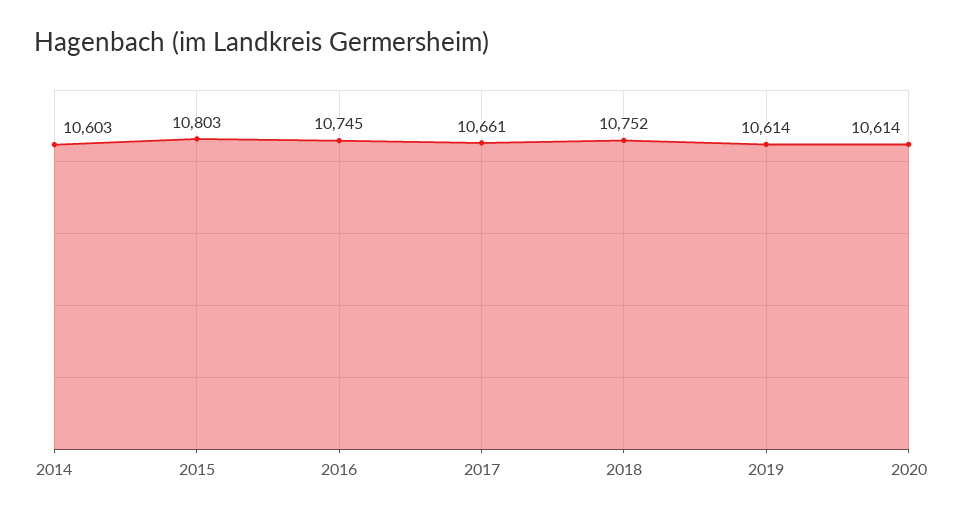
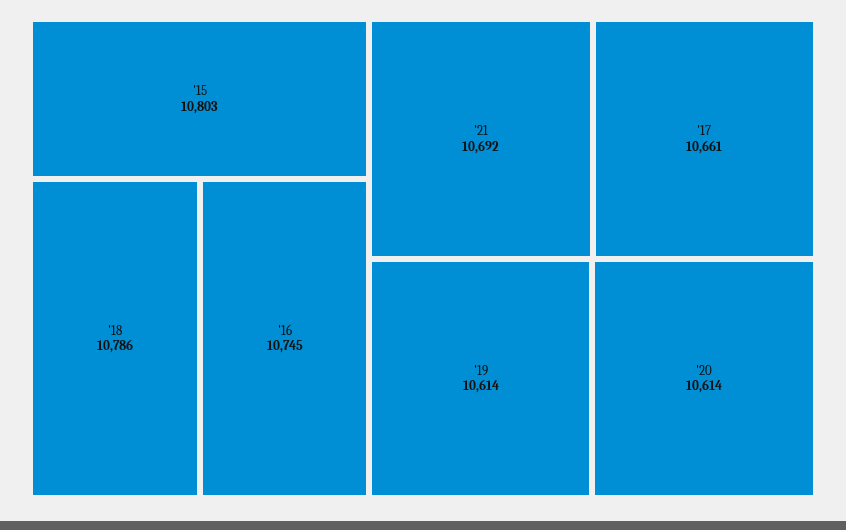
2014: 10603 -> none
2018: 10752 -> 10786
'21: none -> 10692

